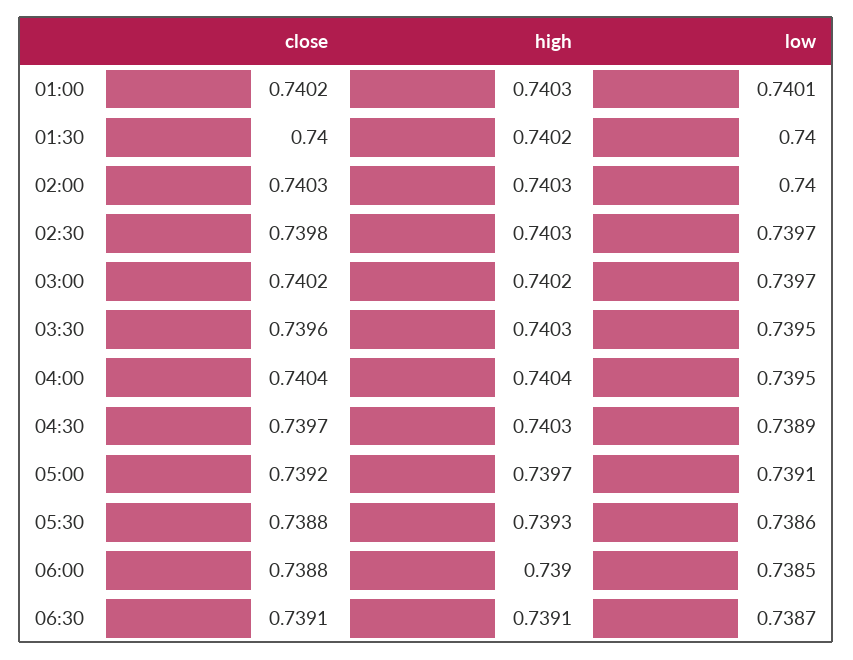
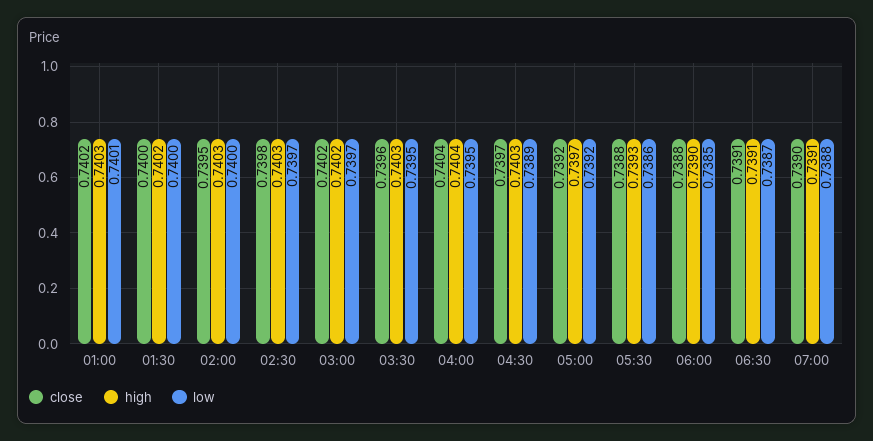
close, 02:00: 0.7403 -> 0.7395
low, 05:00: 0.7391 -> 0.7392
close, 07:00: none -> 0.739
high, 07:00: none -> 0.7391
low, 07:00: none -> 0.7388

